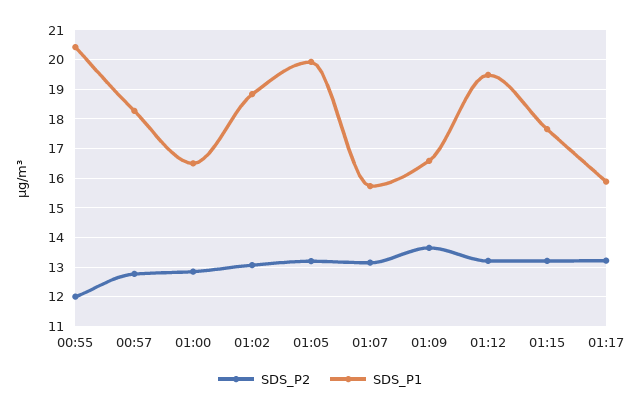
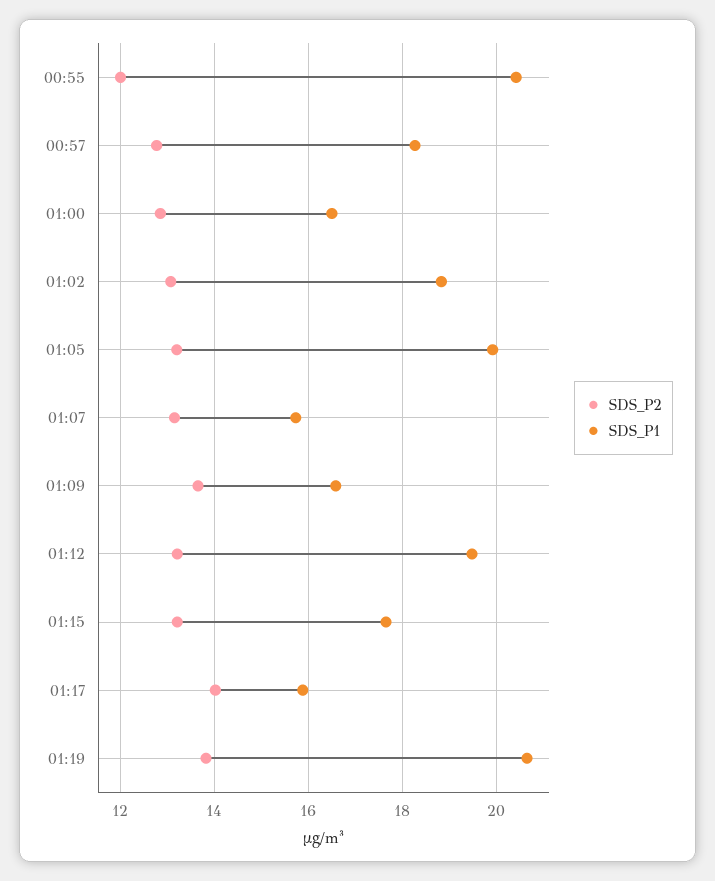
SDS_P2, 01:17: 13.25 -> 14
SDS_P2, 01:19: none -> 13.8
SDS_P1, 01:19: none -> 20.6

